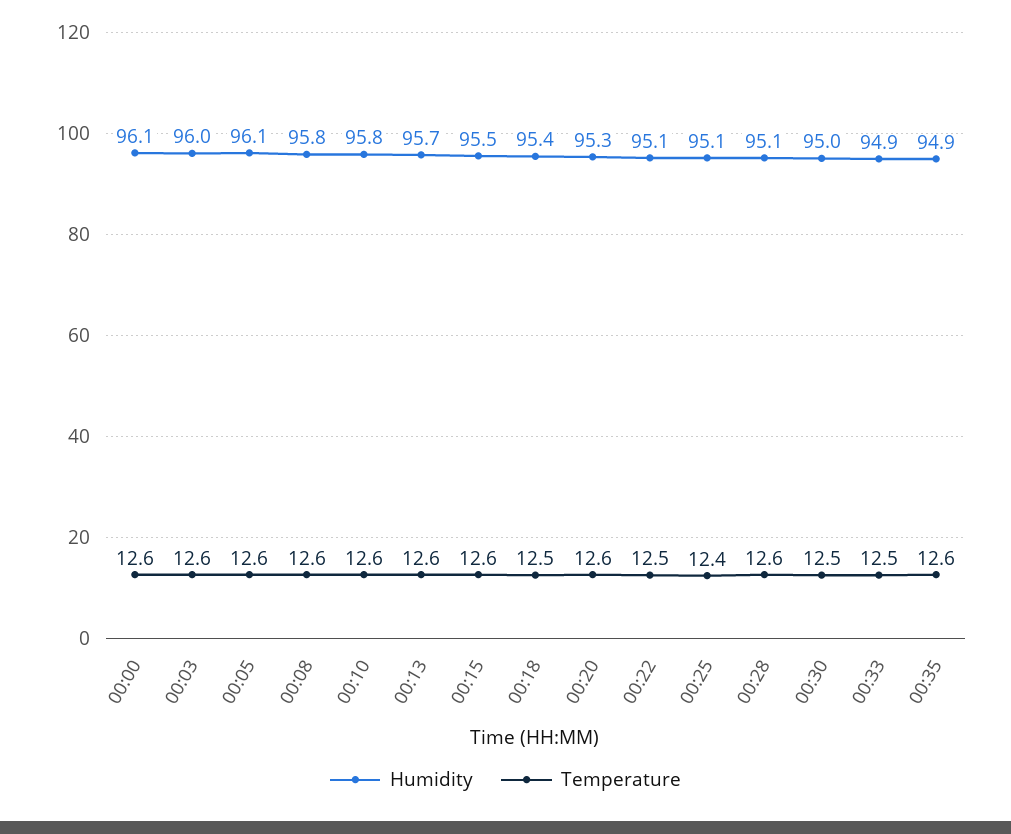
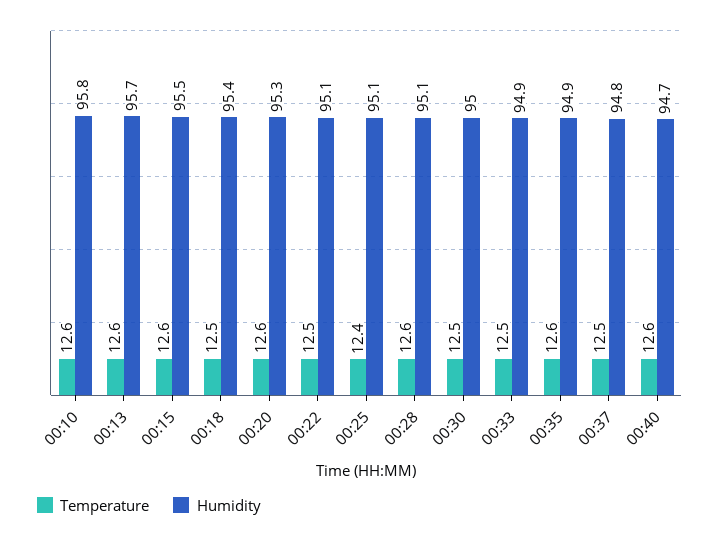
Humidity, 00:00: 96.1 -> none
Temperature, 00:00: 12.6 -> none
Humidity, 00:03: 96 -> none
Temperature, 00:03: 12.6 -> none
Humidity, 00:05: 96.1 -> none
Temperature, 00:05: 12.6 -> none
Humidity, 00:08: 95.8 -> none
Temperature, 00:08: 12.6 -> none
Temperature, 00:37: none -> 12.5
Humidity, 00:37: none -> 94.8
Temperature, 00:40: none -> 12.6
Humidity, 00:40: none -> 94.7

